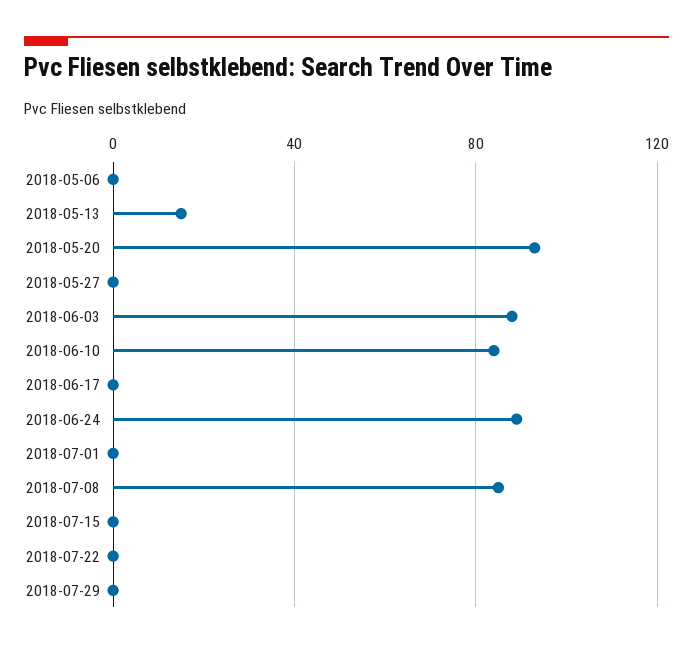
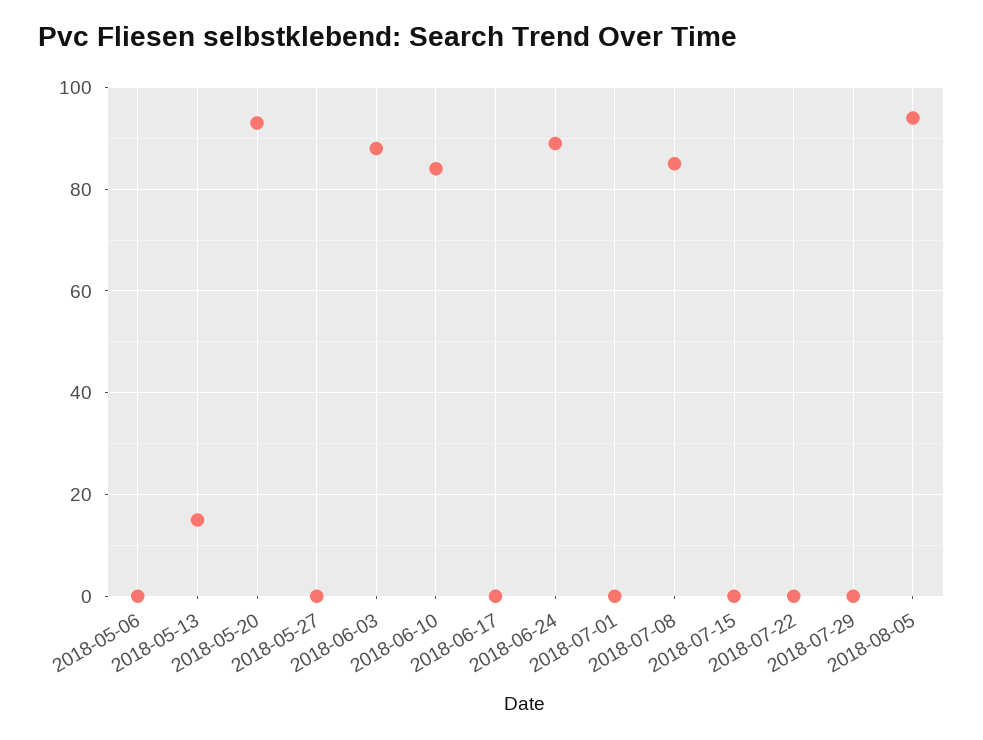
2018-08-05: none -> 95

